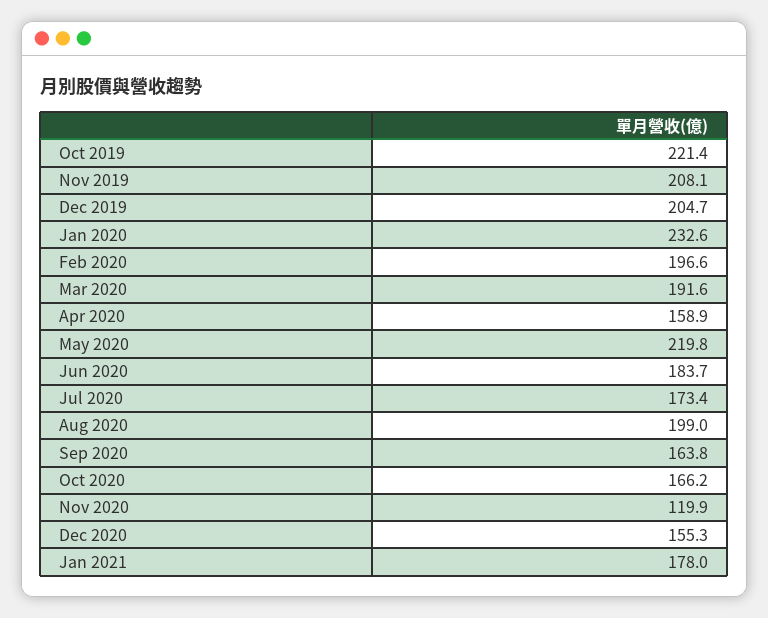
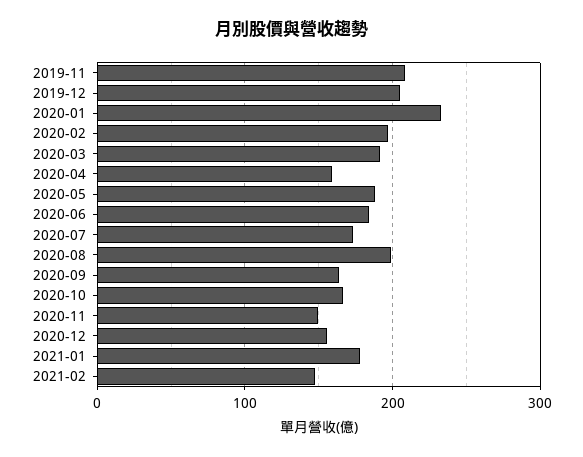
Oct 2019: 221.4 -> none
May 2020: 219.8 -> 190
Nov 2020: 119.9 -> 150
2021-02: none -> 150

